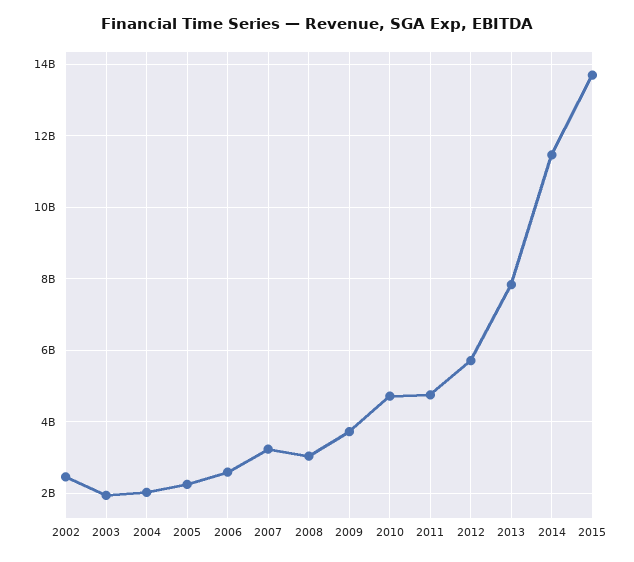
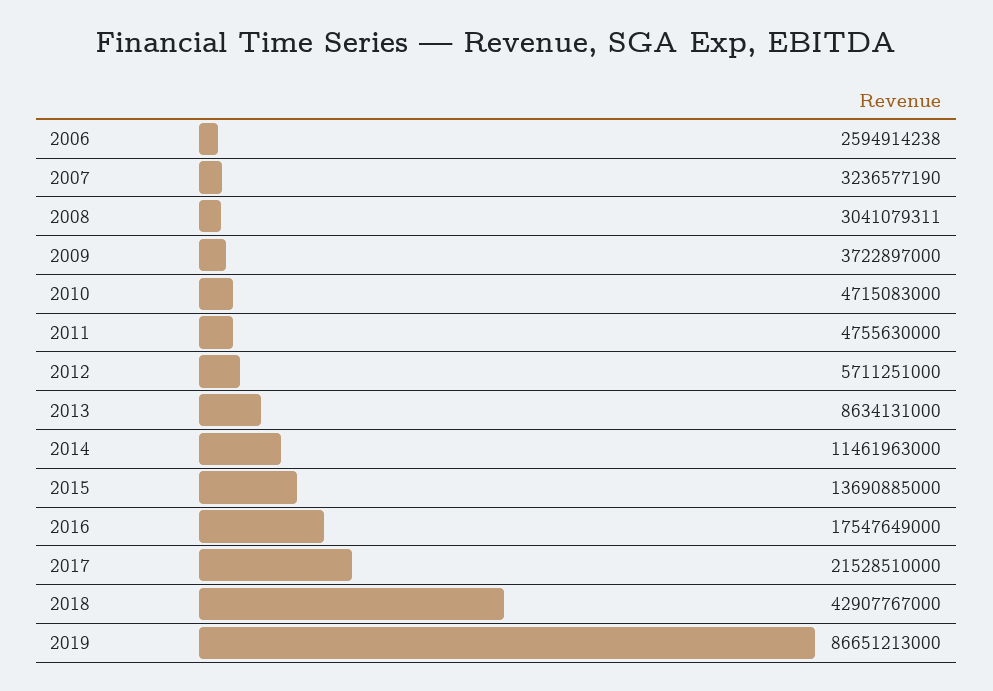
2002: 2400000000 -> none
2003: 2000000000 -> none
2004: 2000000000 -> none
2005: 2200000000 -> none
2013: 7800000000 -> 8634131000
2016: none -> 17547649000
2017: none -> 21528510000
2018: none -> 42907767000
2019: none -> 86651213000

